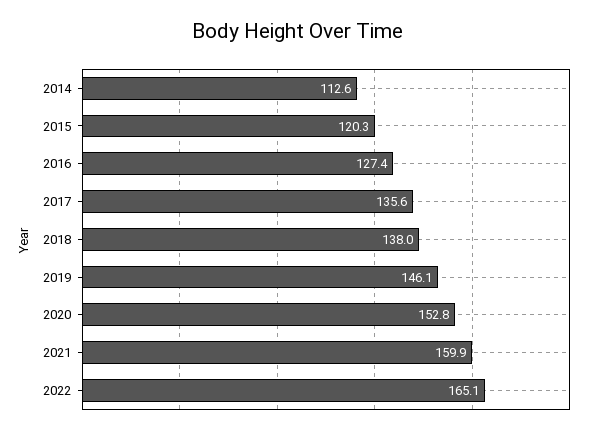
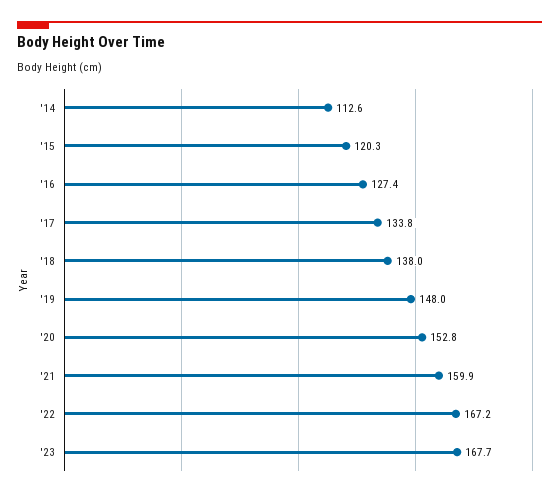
2017: 135.6 -> 133.8
2019: 146.1 -> 148
2022: 165.1 -> 167.2
'23: none -> 167.7

